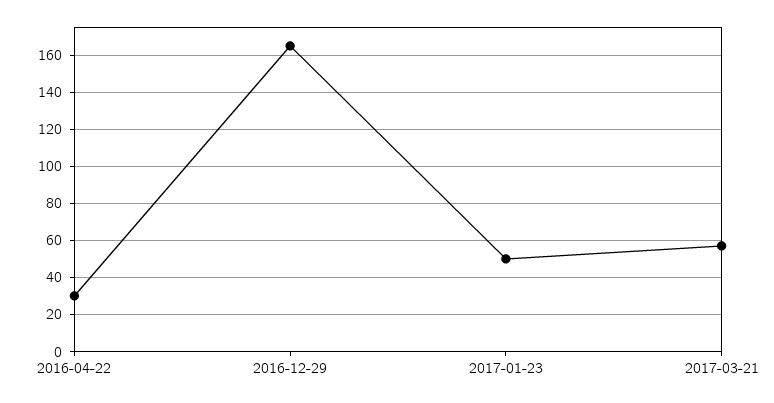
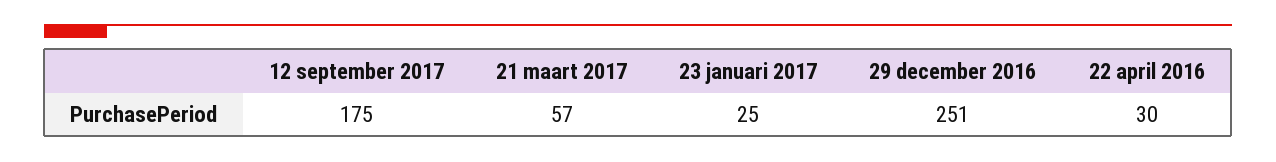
2016-12-29: 165 -> 251
2017-01-23: 50 -> 25
12 september 2017: none -> 175

